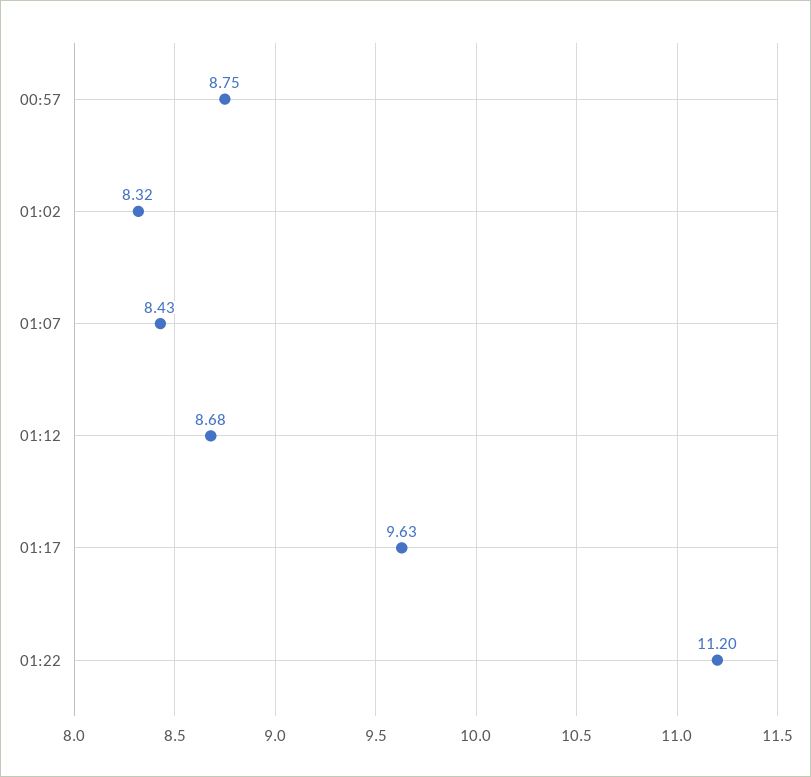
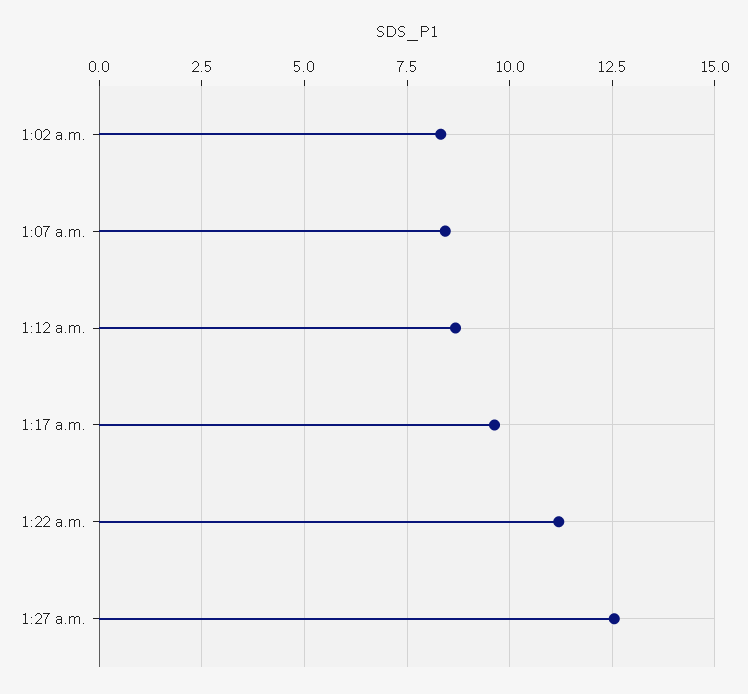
00:57: 8.75 -> none
1:27 a.m.: none -> 12.5

